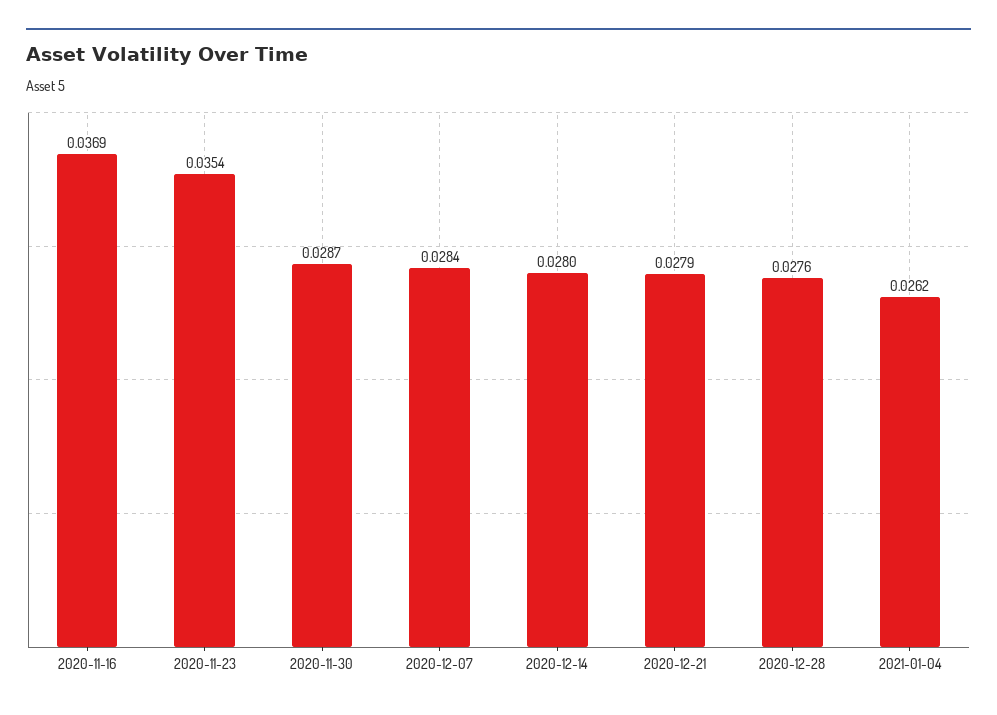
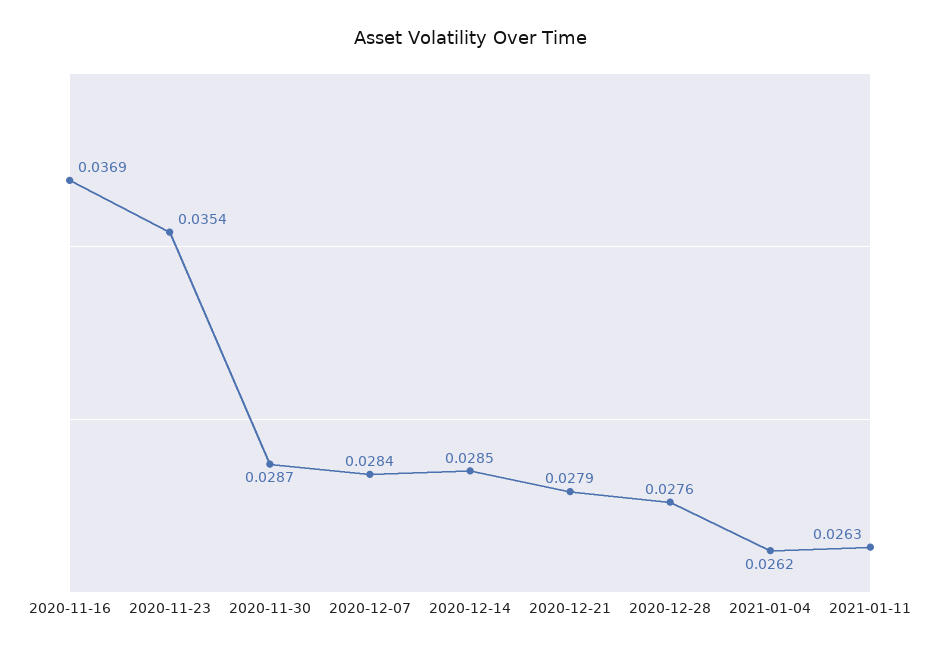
2020-12-14: 0.028 -> 0.0285
2021-01-11: none -> 0.0263

